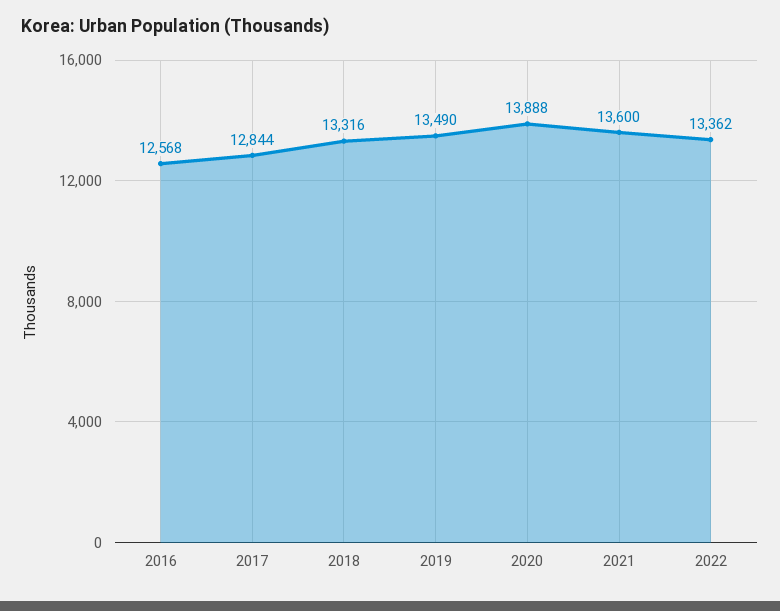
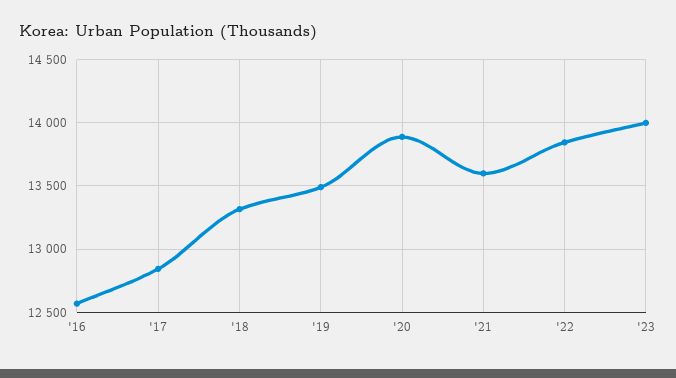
2022: 13362 -> 13850
'23: none -> 14000

